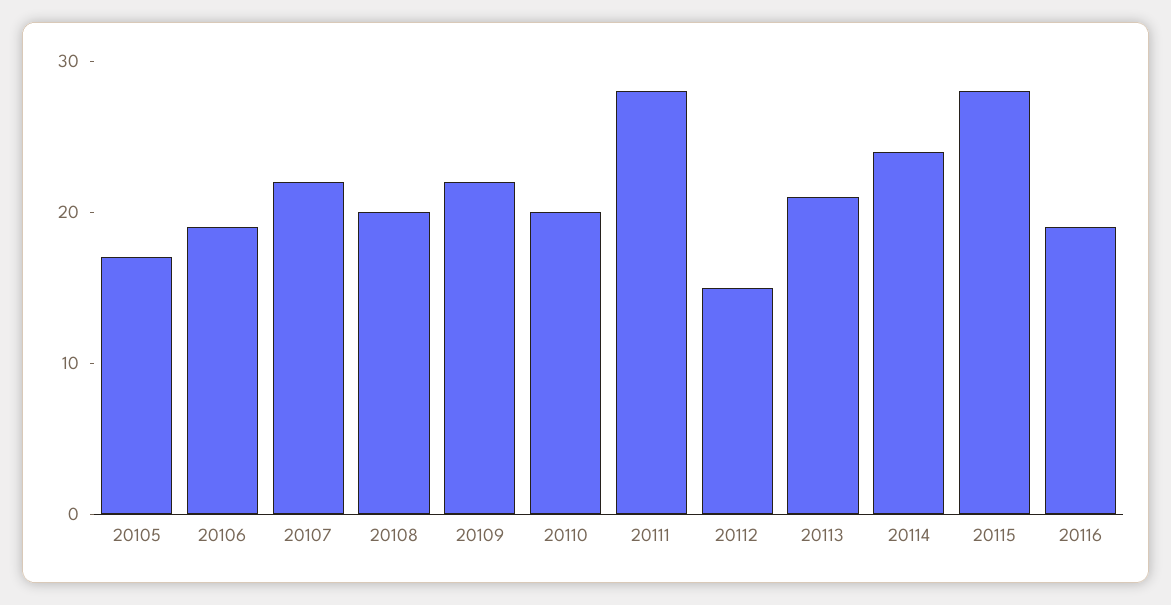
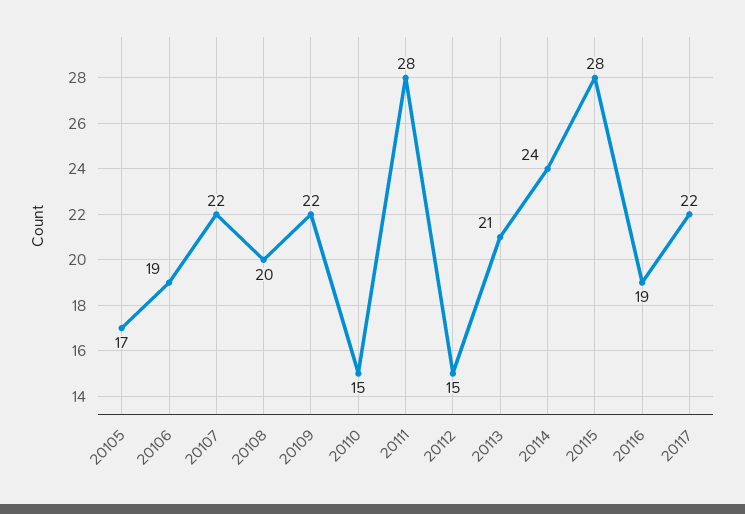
20110: 20 -> 15
20117: none -> 22

